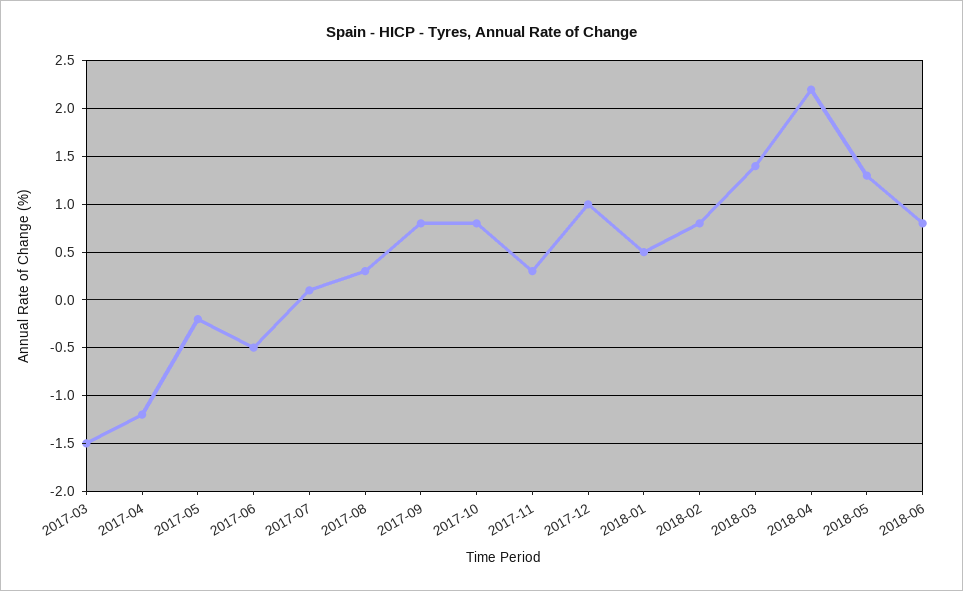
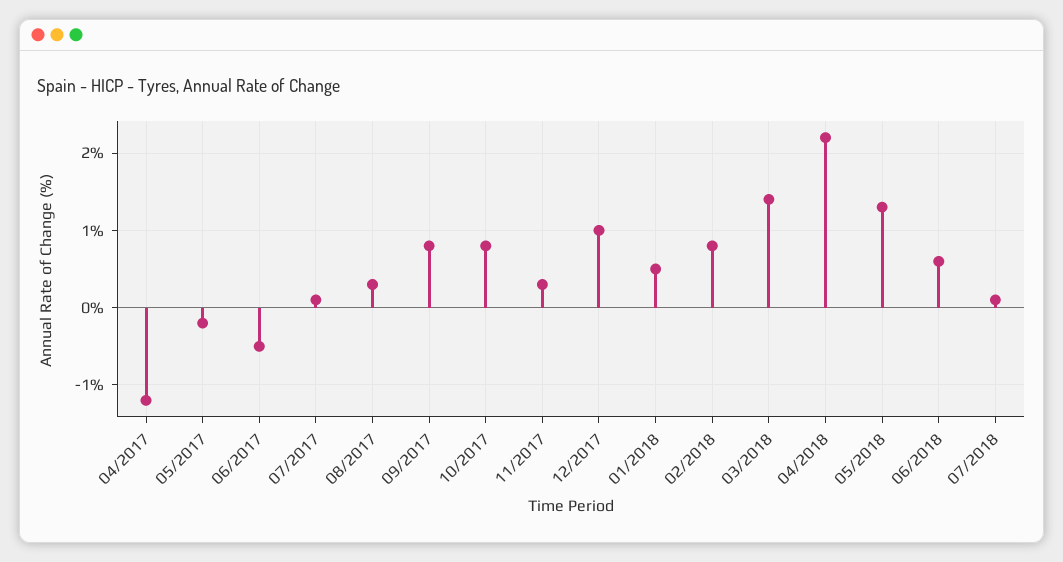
2017-03: -1.5 -> none
2018-06: 0.8 -> 0.6
07/2018: none -> 0.1

